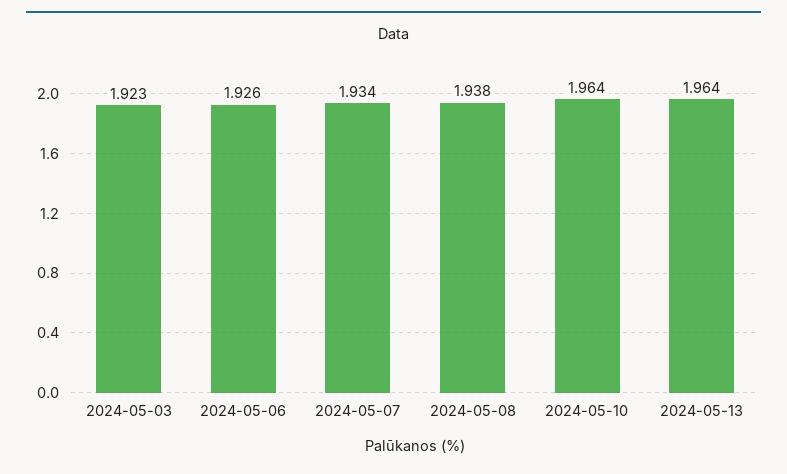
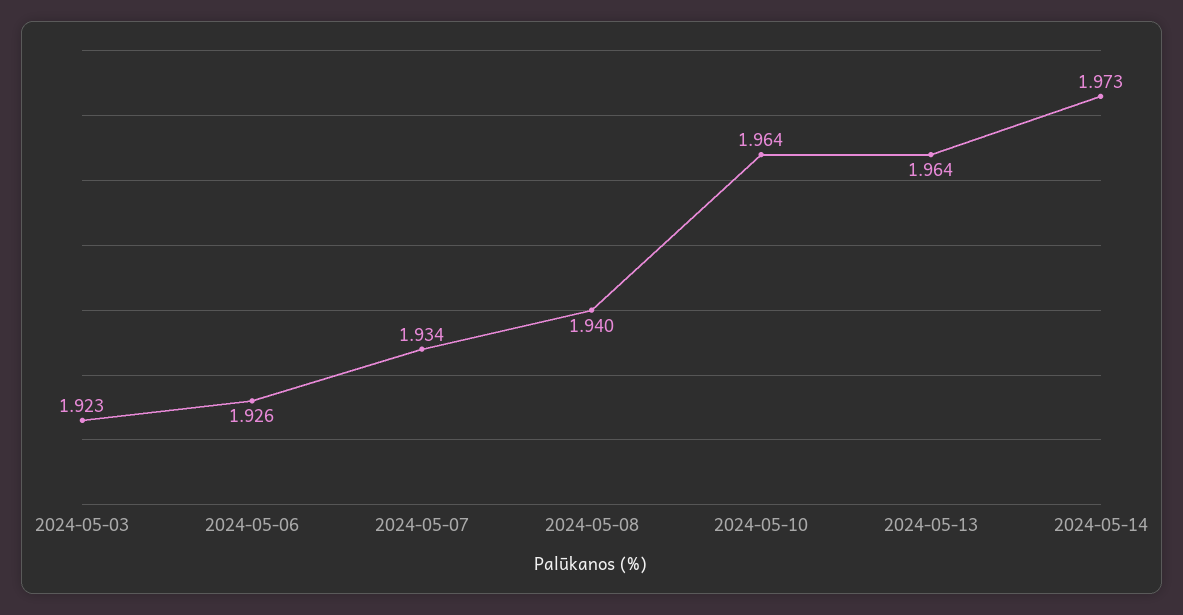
2024-05-08: 1.938 -> 1.94
2024-05-14: none -> 1.973

